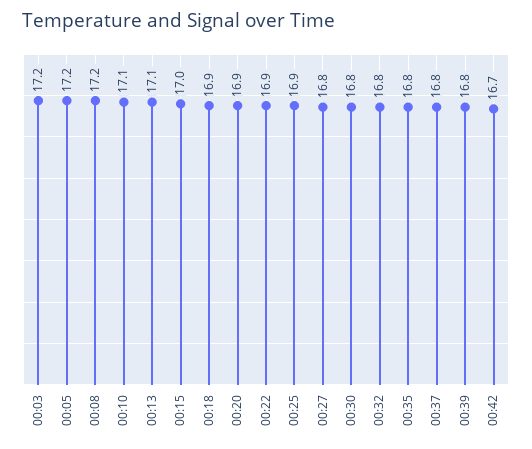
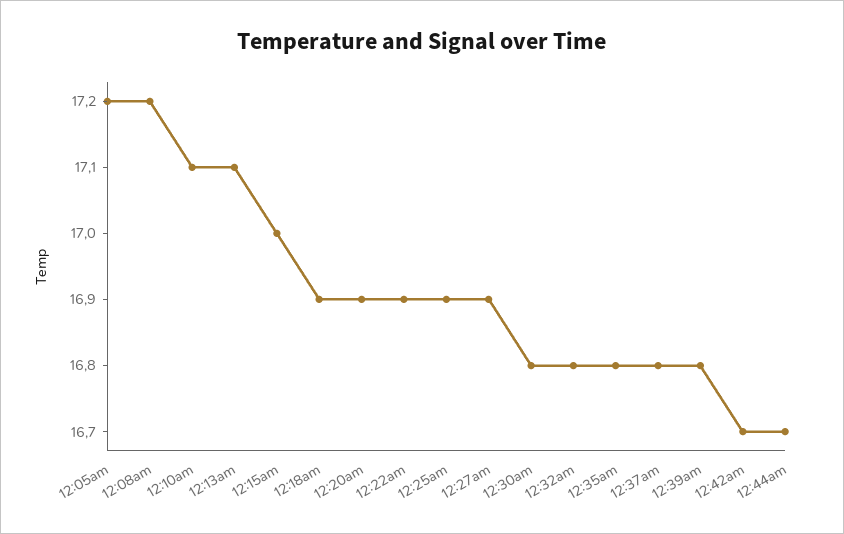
00:03: 17.2 -> none
00:27: 16.8 -> 16.9
12:44am: none -> 16.7

